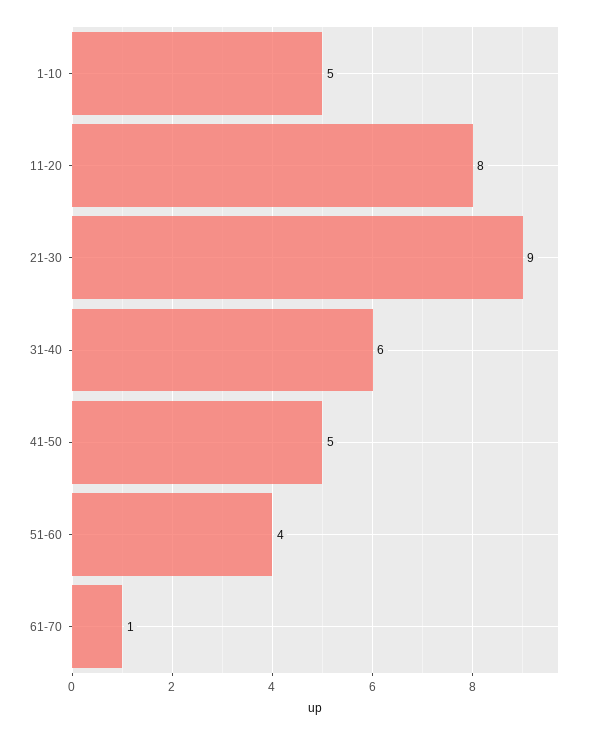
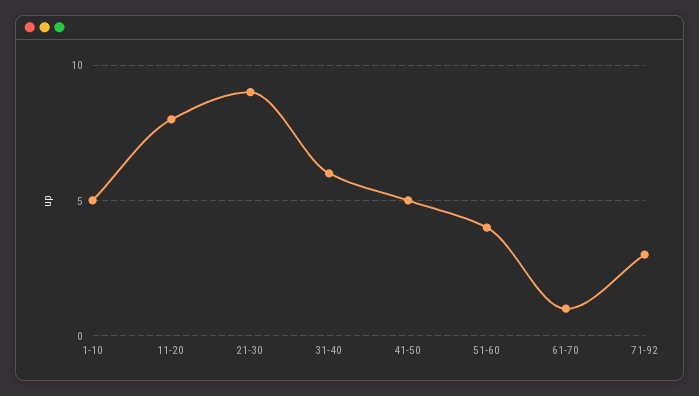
71-92: none -> 3

